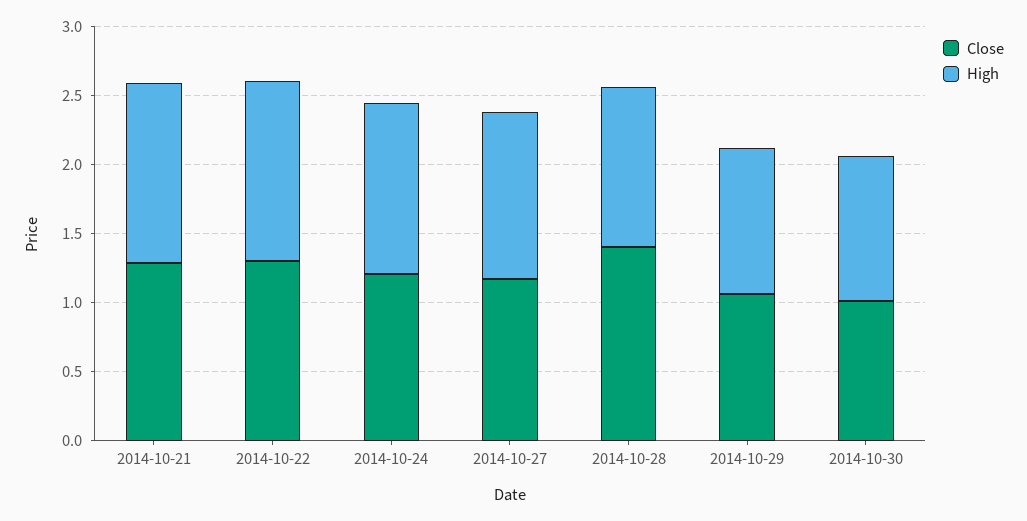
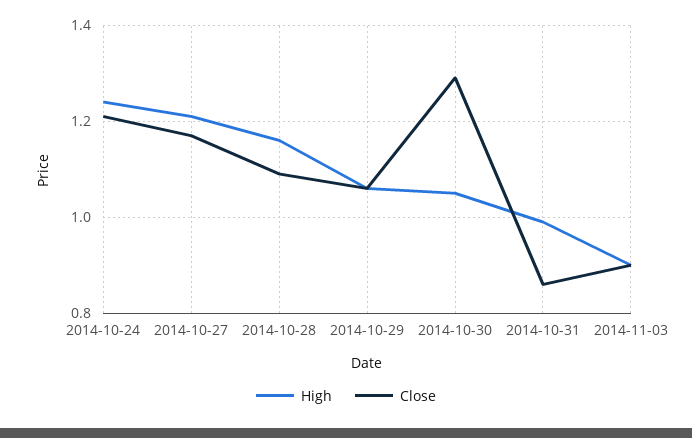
Close, 2014-10-21: 1.3 -> none
High, 2014-10-21: 1.3 -> none
Close, 2014-10-22: 1.3 -> none
High, 2014-10-22: 1.3 -> none
Close, 2014-10-28: 1.4 -> 1.1
Close, 2014-10-30: 1 -> 1.3
High, 2014-10-31: none -> 1
Close, 2014-10-31: none -> 0.85
High, 2014-11-03: none -> 0.9
Close, 2014-11-03: none -> 0.9

